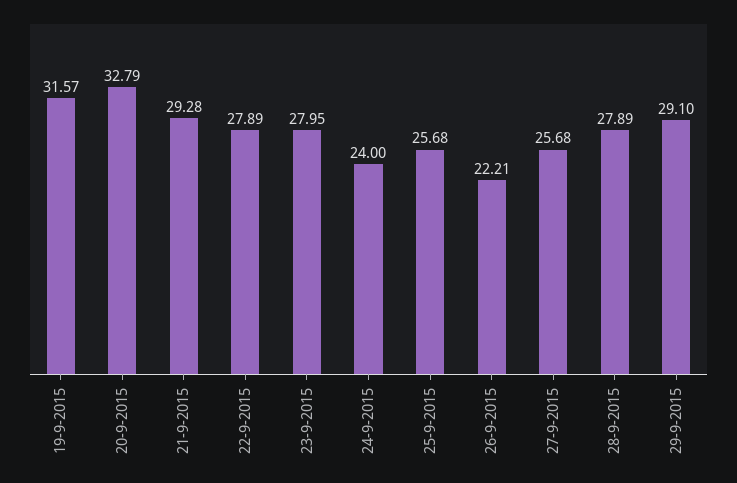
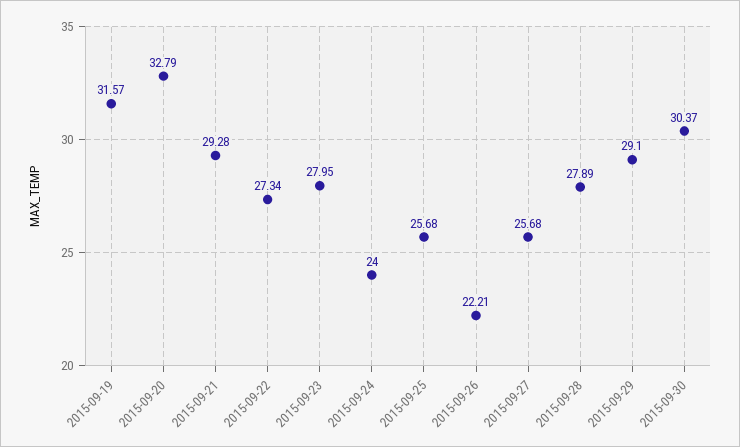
22-9-2015: 27.89 -> 27.34
2015-09-30: none -> 30.37

